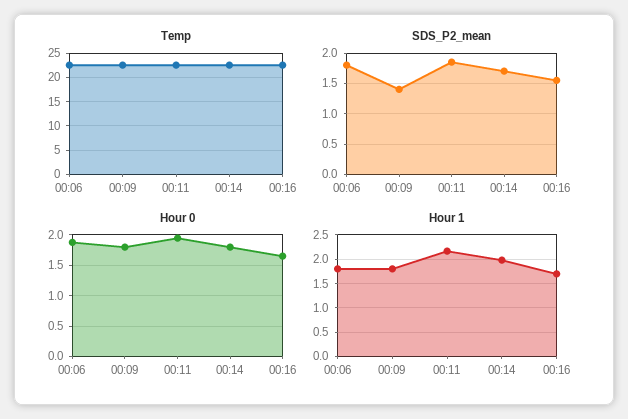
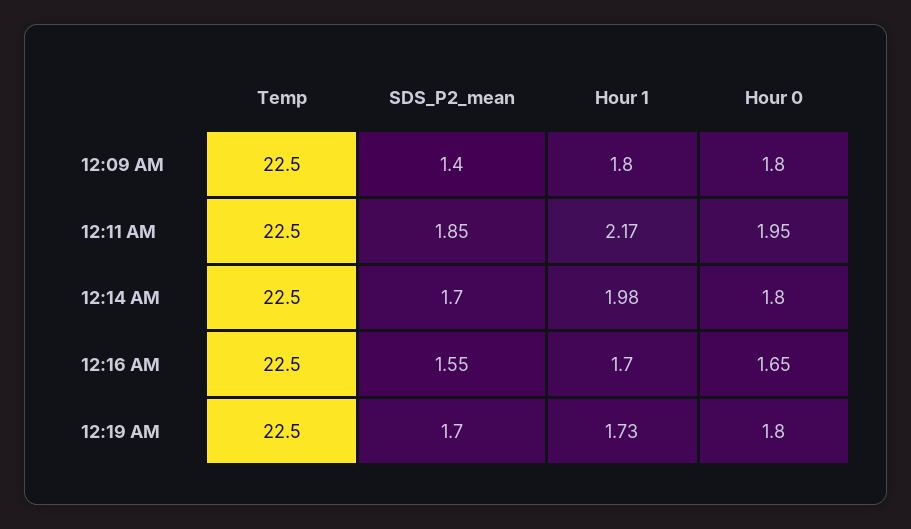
Temp, 00:06: 22.5 -> none
SDS_P2_mean, 00:06: 1.8 -> none
Hour 0, 00:06: 1.9 -> none
Hour 1, 00:06: 1.75 -> none
Temp, 12:19 AM: none -> 22.5
SDS_P2_mean, 12:19 AM: none -> 1.7
Hour 1, 12:19 AM: none -> 1.73
Hour 0, 12:19 AM: none -> 1.8

